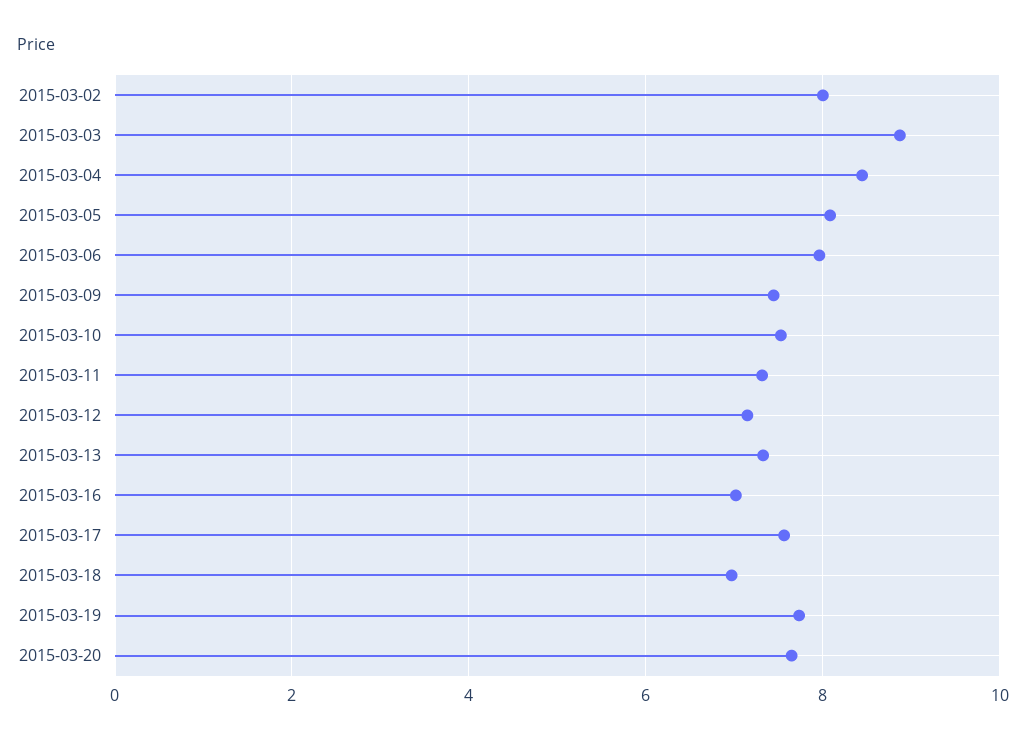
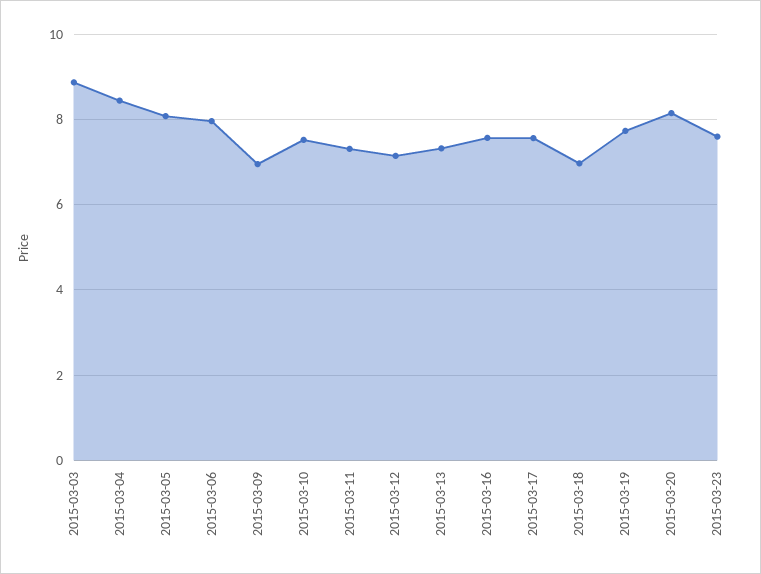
2015-03-02: 8 -> none
2015-03-09: 7.4 -> 7
2015-03-16: 7 -> 7.6
2015-03-20: 7.6 -> 8.2
2015-03-23: none -> 7.6

